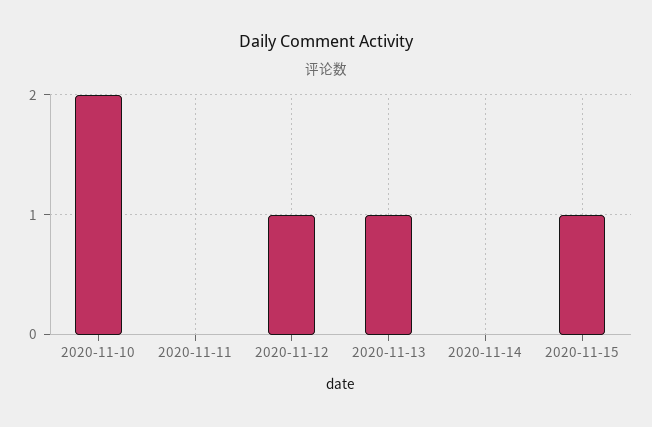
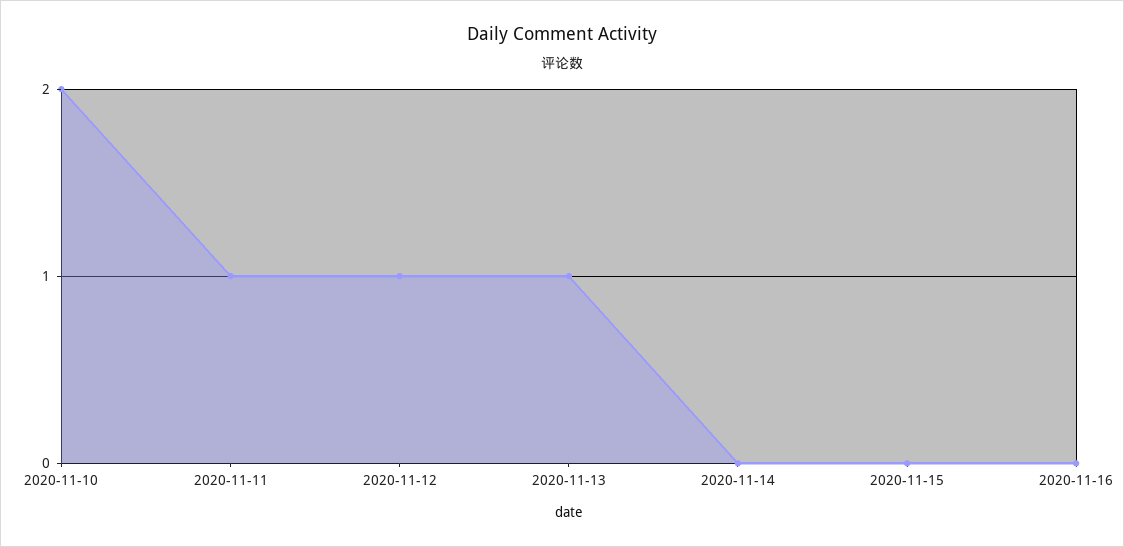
2020-11-11: 0 -> 1
2020-11-15: 1 -> 0
2020-11-16: none -> 0

